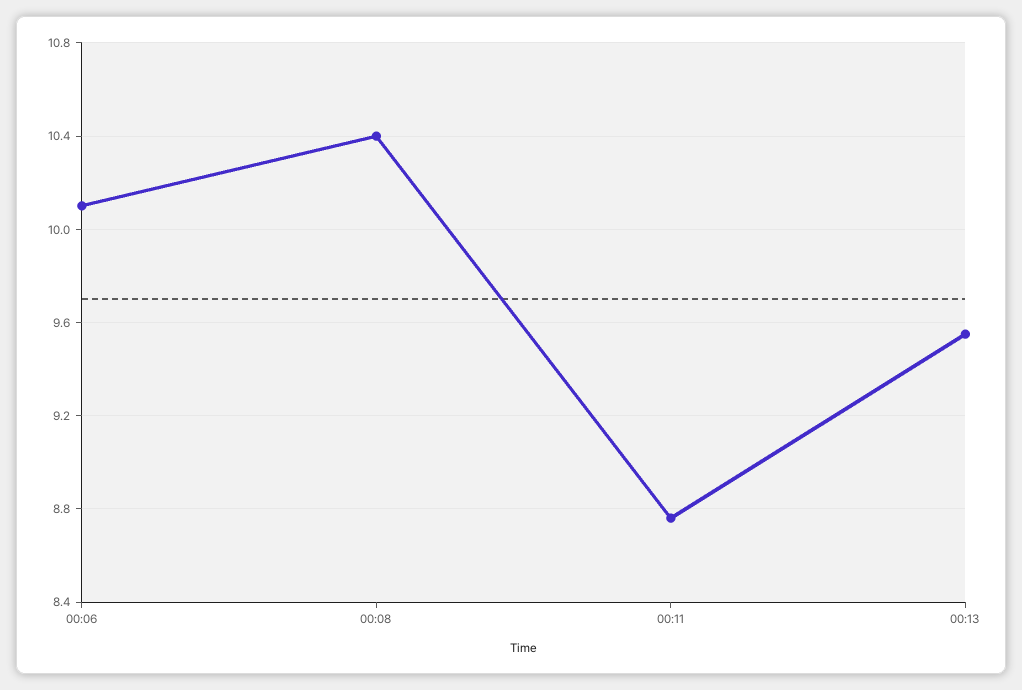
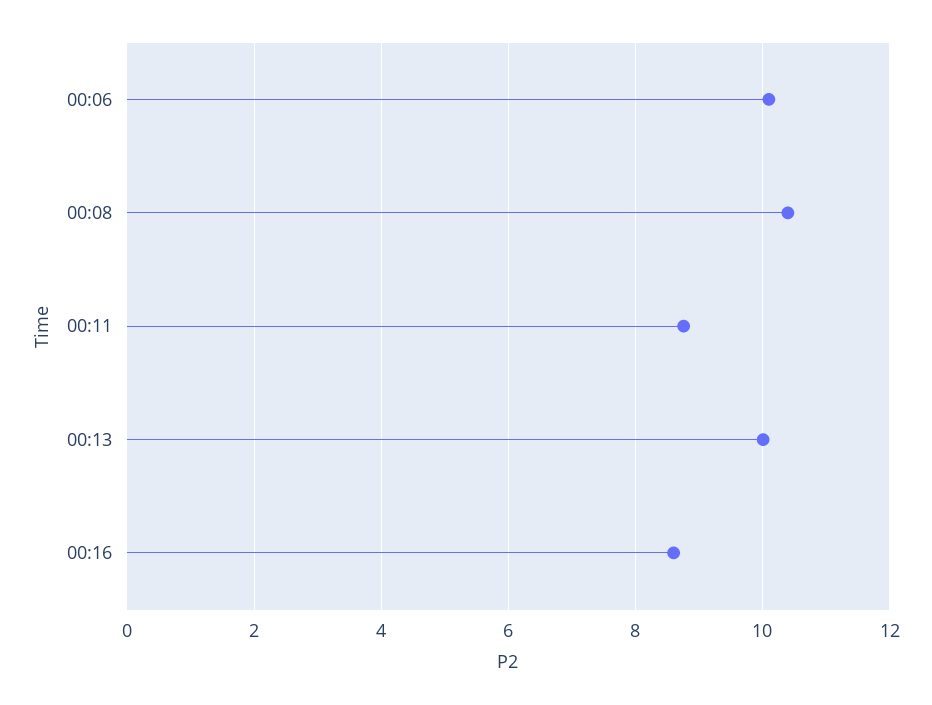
00:13: 9.55 -> 10
00:16: none -> 8.6

